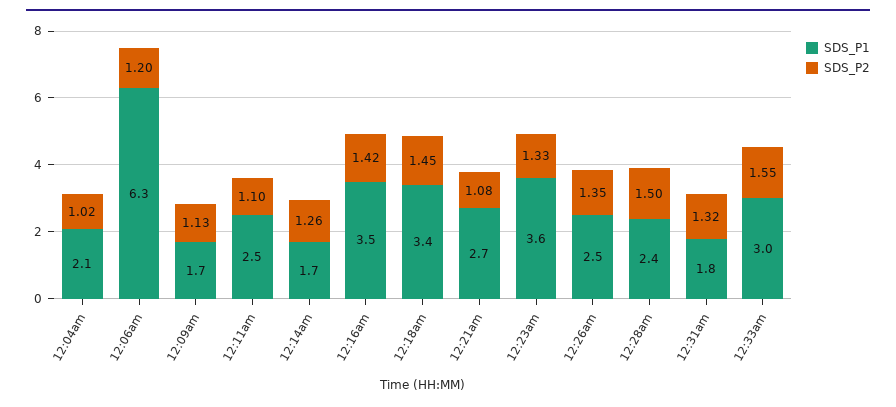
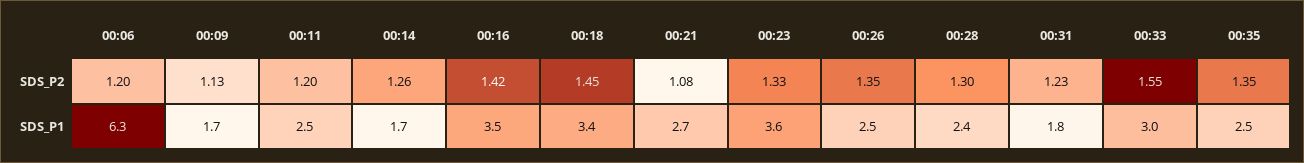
SDS_P1, 12:04am: 2.1 -> none
SDS_P2, 12:04am: 1.02 -> none
SDS_P2, 12:11am: 1.1 -> 1.2
SDS_P2, 12:28am: 1.5 -> 1.3
SDS_P2, 12:31am: 1.32 -> 1.23
SDS_P2, 00:35: none -> 1.35
SDS_P1, 00:35: none -> 2.5

